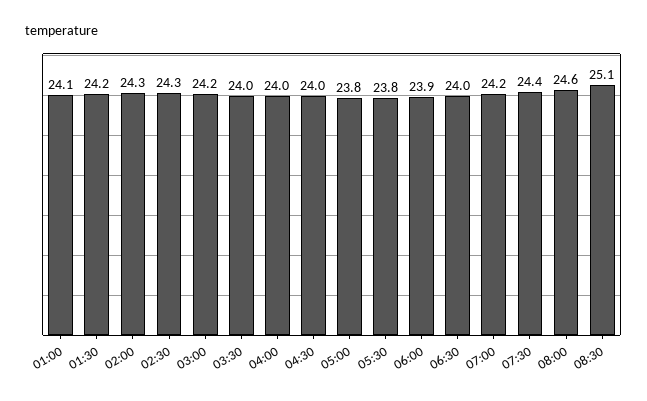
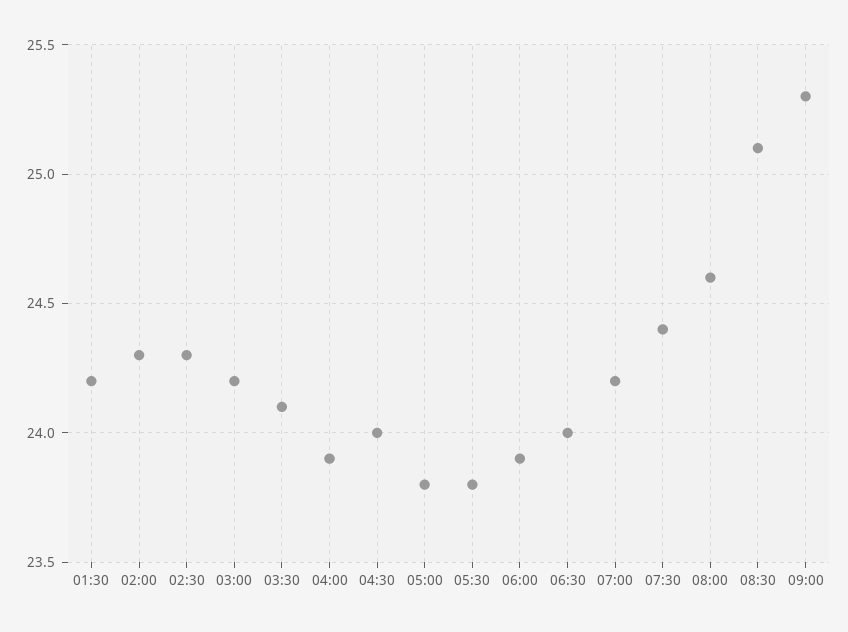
01:00: 24.1 -> none
03:30: 24 -> 24.1
04:00: 24 -> 23.9
09:00: none -> 25.3

